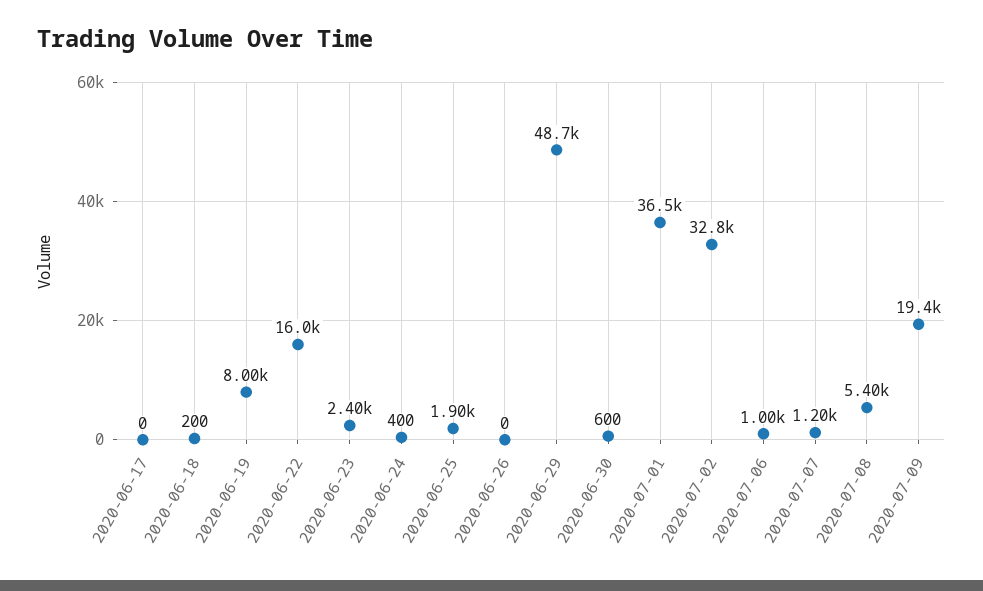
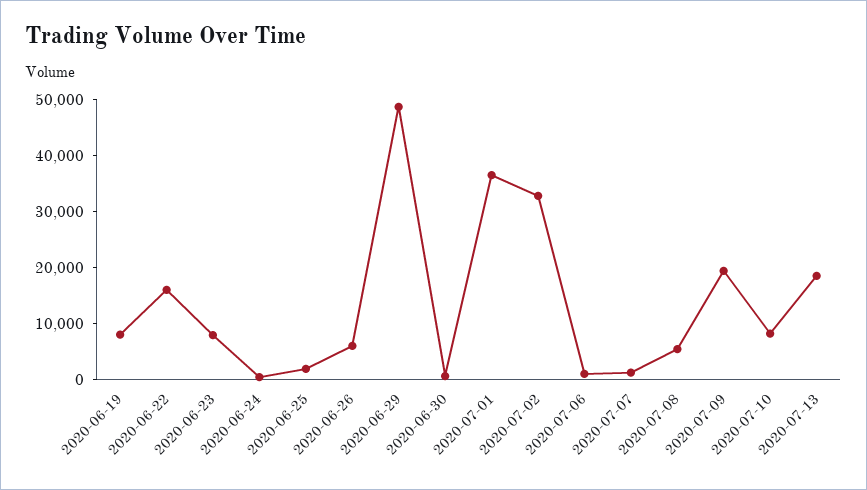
2020-06-17: 0 -> none
2020-06-18: 200 -> none
2020-06-23: 2400 -> 8000
2020-06-26: 0 -> 6000
2020-07-10: none -> 8000
2020-07-13: none -> 18000

